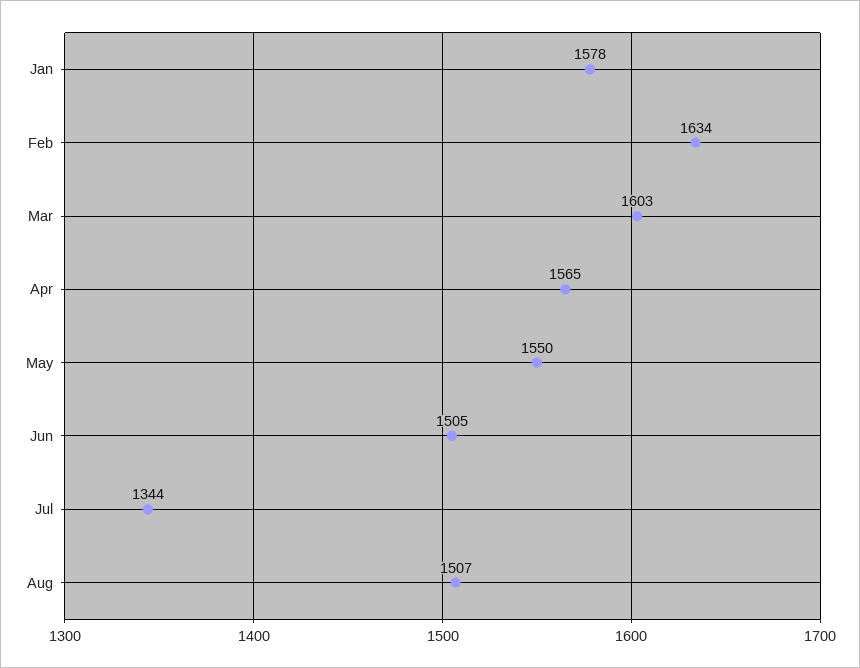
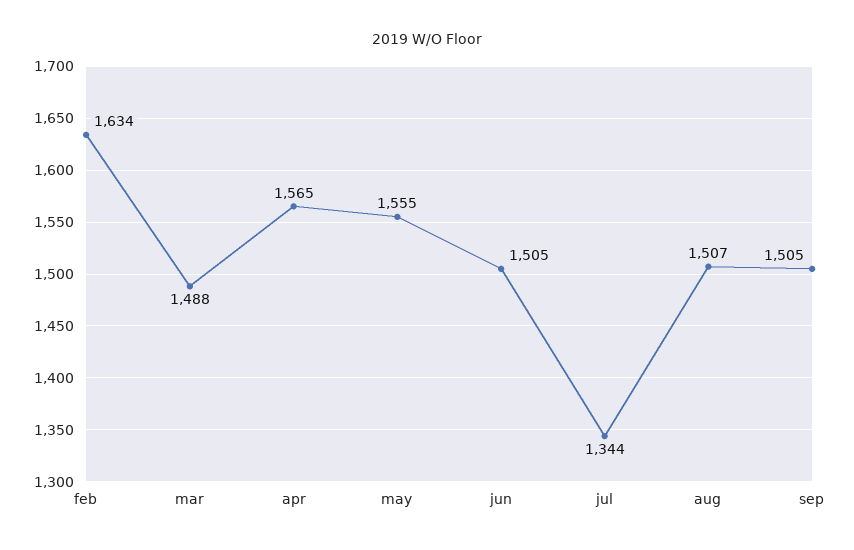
Jan: 1578 -> none
Mar: 1603 -> 1488
May: 1550 -> 1555
sep: none -> 1505

